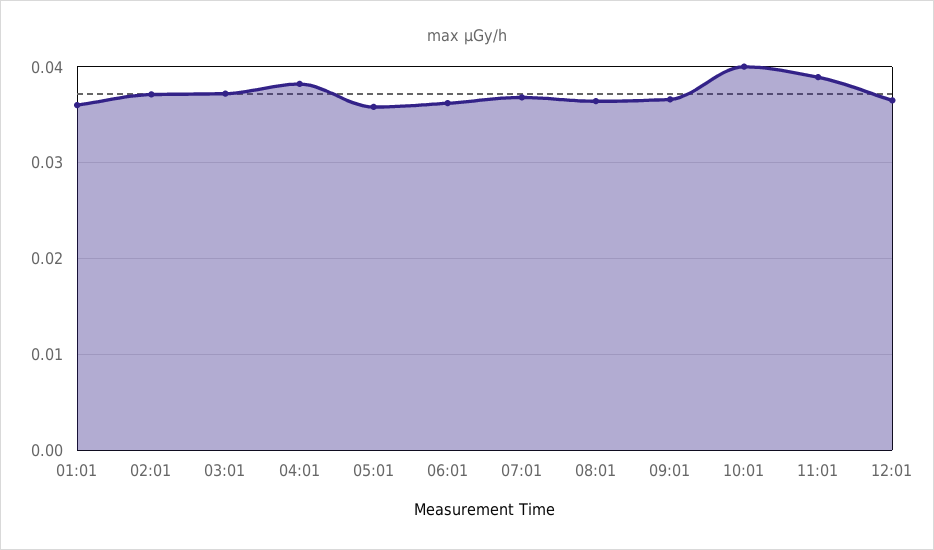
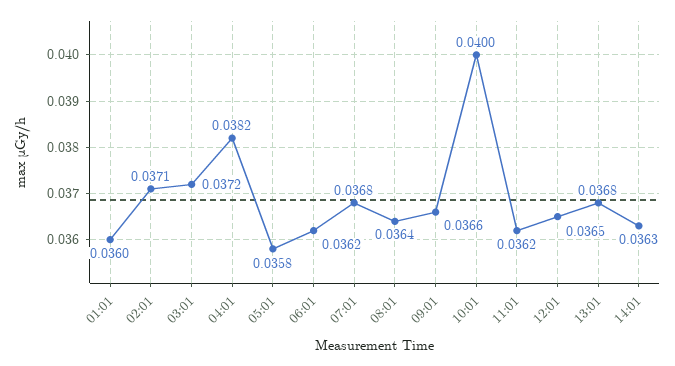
11:01: 0.039 -> 0.0362
13:01: none -> 0.0368
14:01: none -> 0.0363

